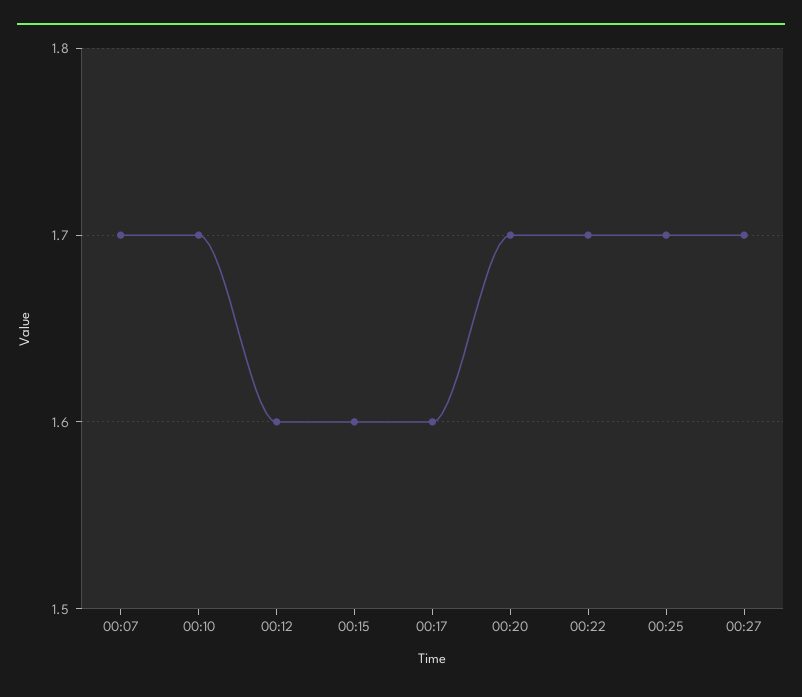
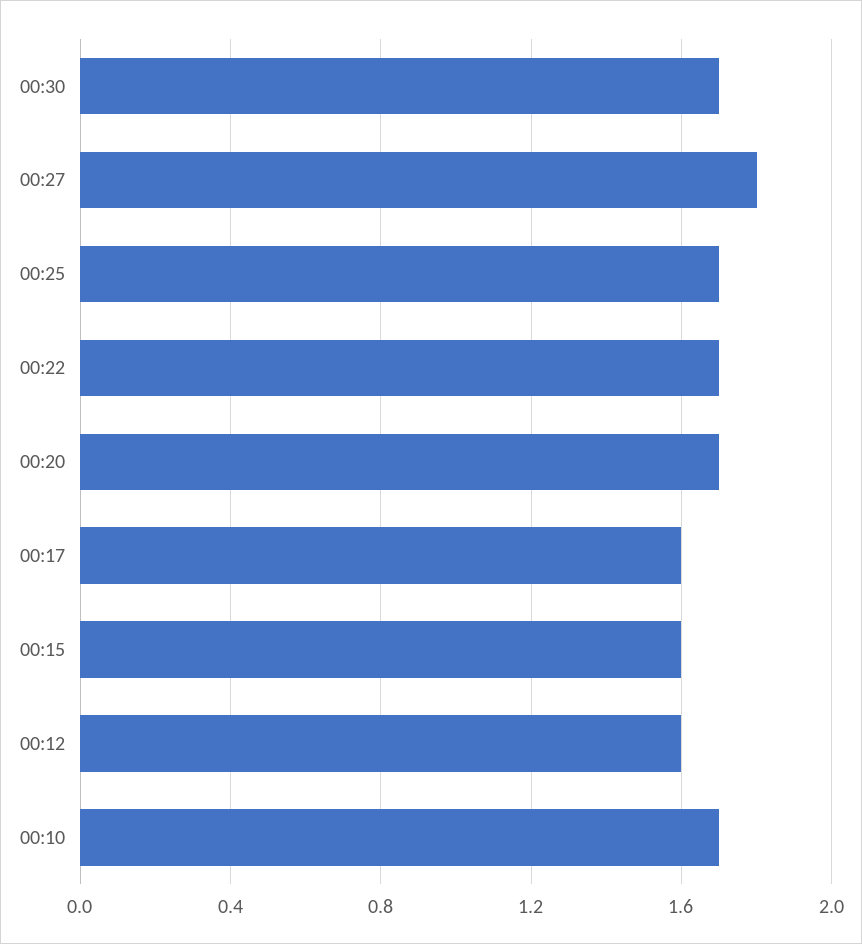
00:07: 1.7 -> none
00:27: 1.7 -> 1.8
00:30: none -> 1.7

